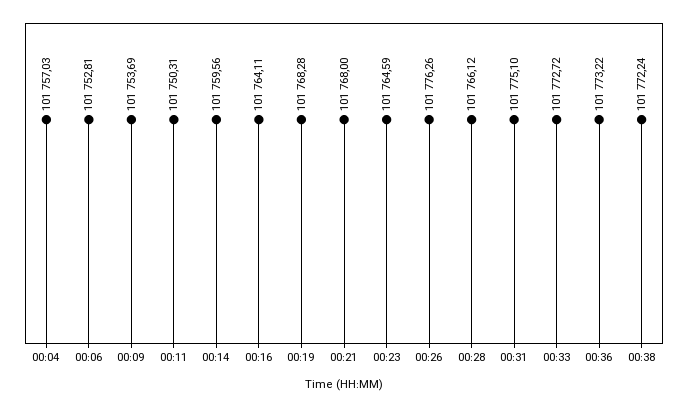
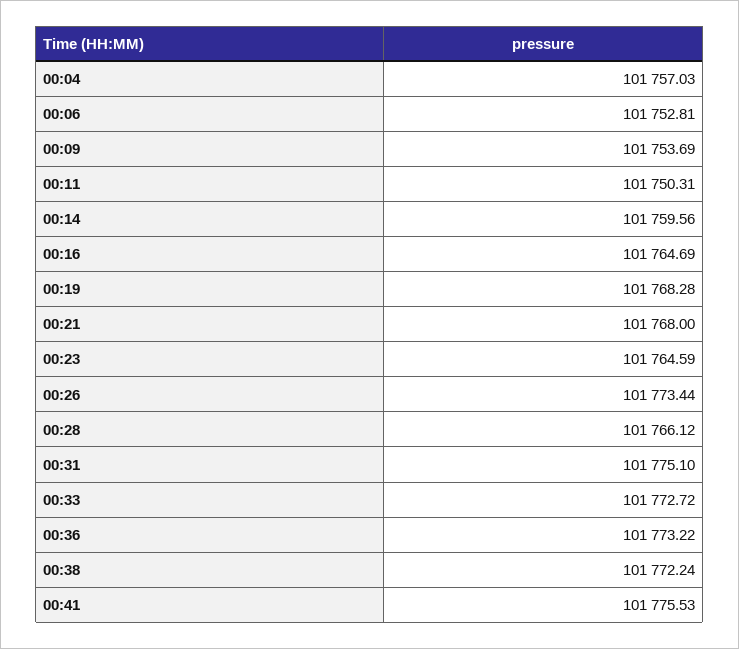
00:16: 101764.11 -> 101764.69
00:26: 101776.26 -> 101773.44
00:41: none -> 101775.53

